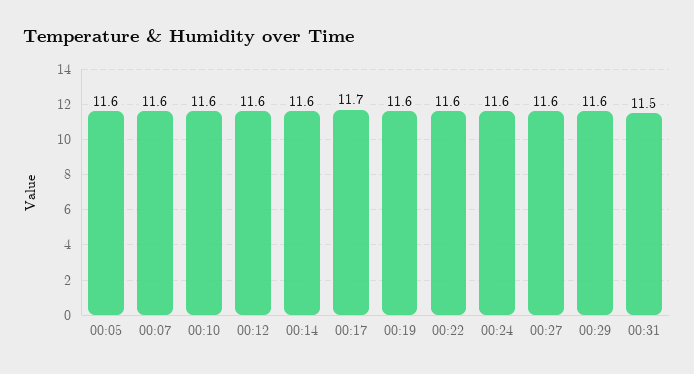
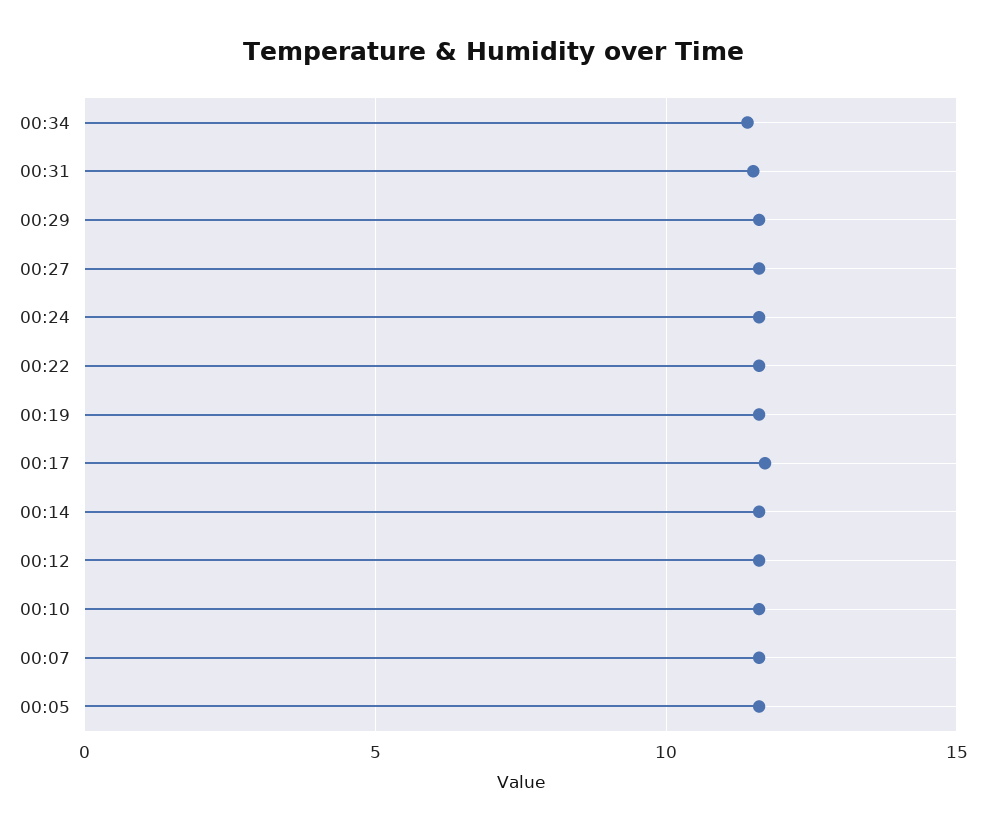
00:34: none -> 11.5

